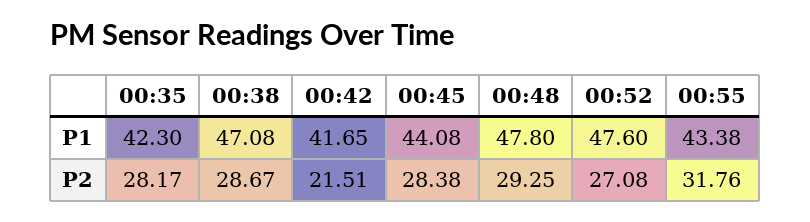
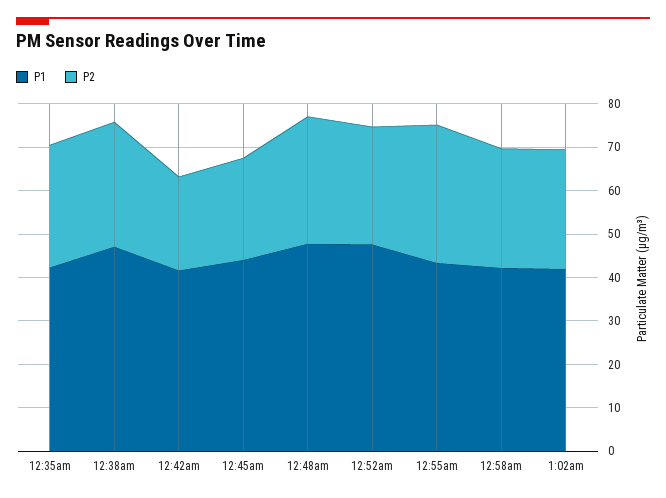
P2, 00:45: 28.38 -> 24
P1, 12:58am: none -> 42
P2, 12:58am: none -> 28
P1, 1:02am: none -> 42
P2, 1:02am: none -> 28

